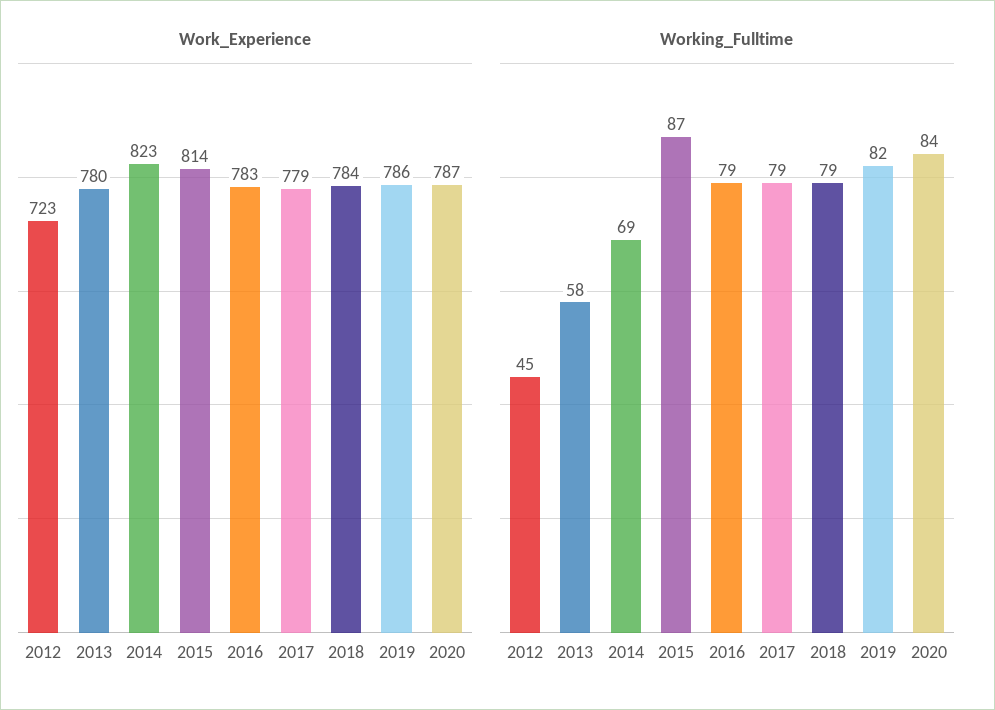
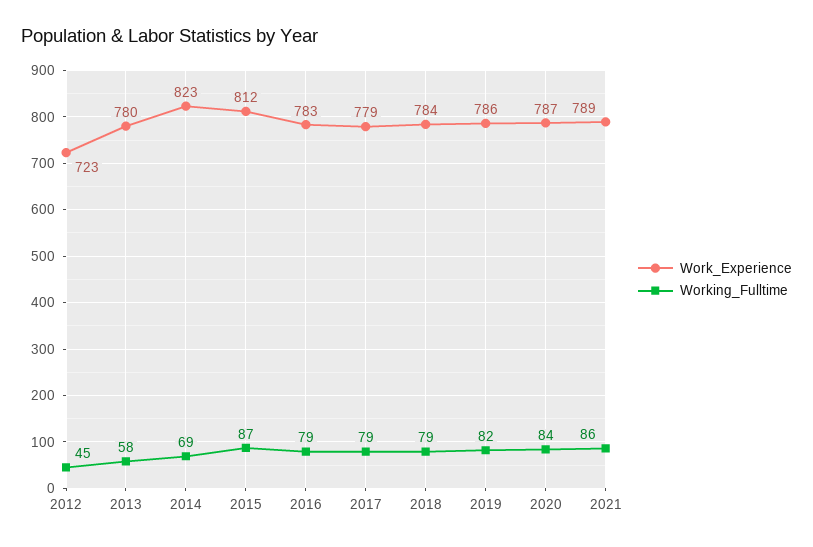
Work_Experience, 2015: 814 -> 812
Work_Experience, 2021: none -> 789
Working_Fulltime, 2021: none -> 86

